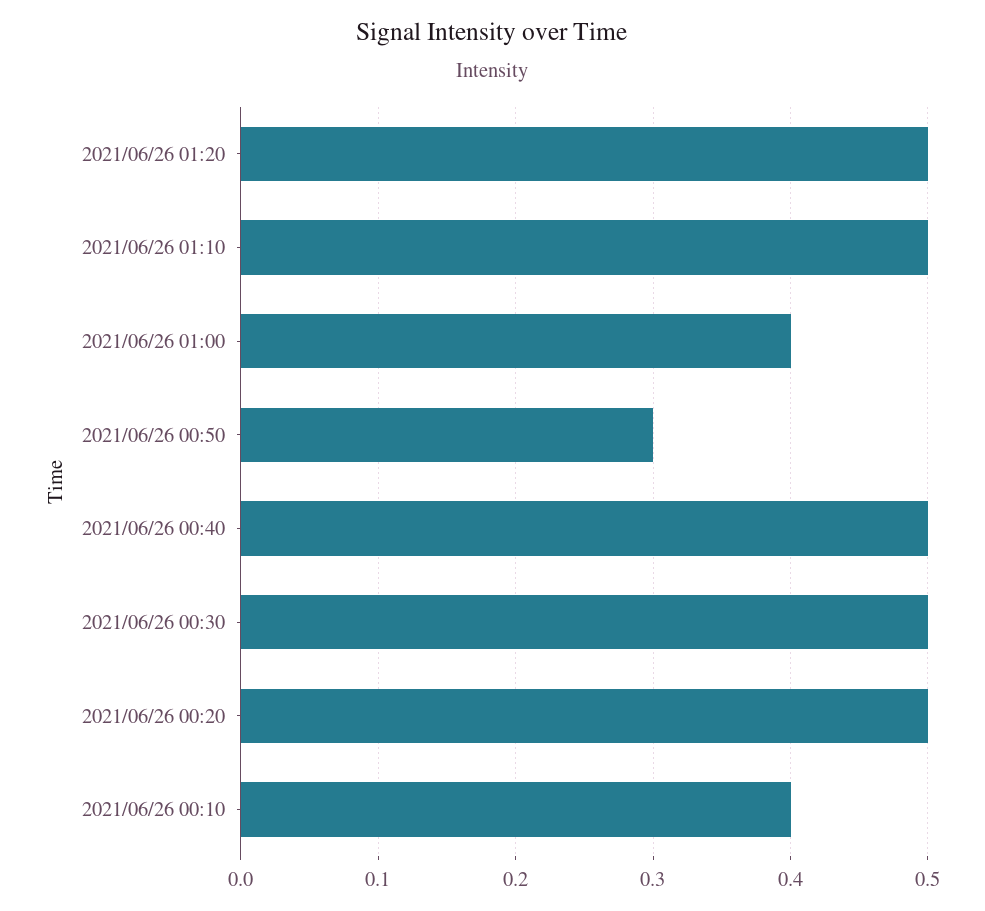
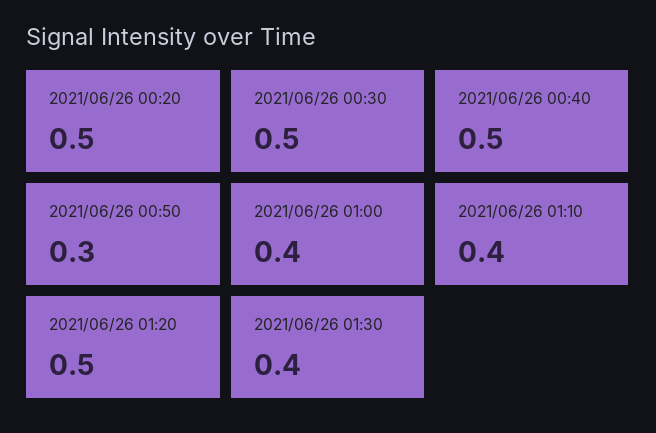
2021/06/26 01:10: 0.5 -> 0.4
2021/06/26 00:10: 0.4 -> none
2021/06/26 01:30: none -> 0.4

